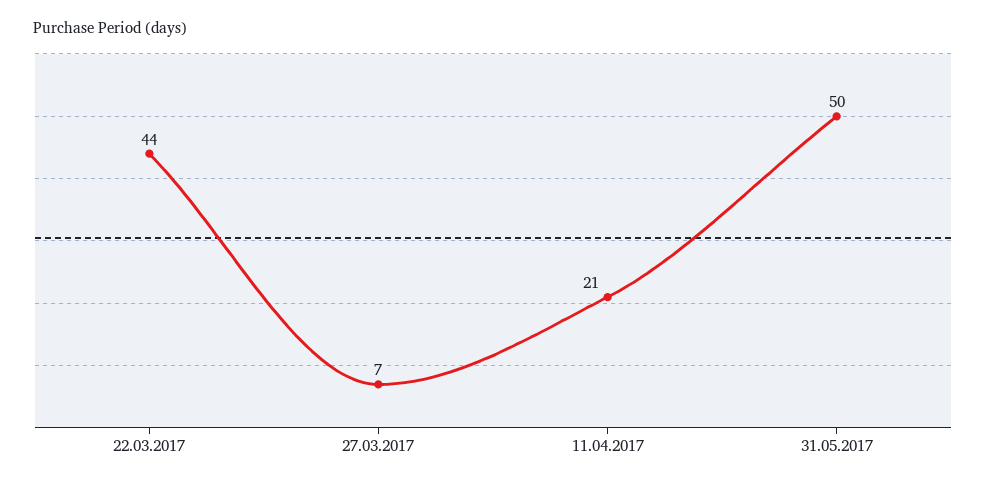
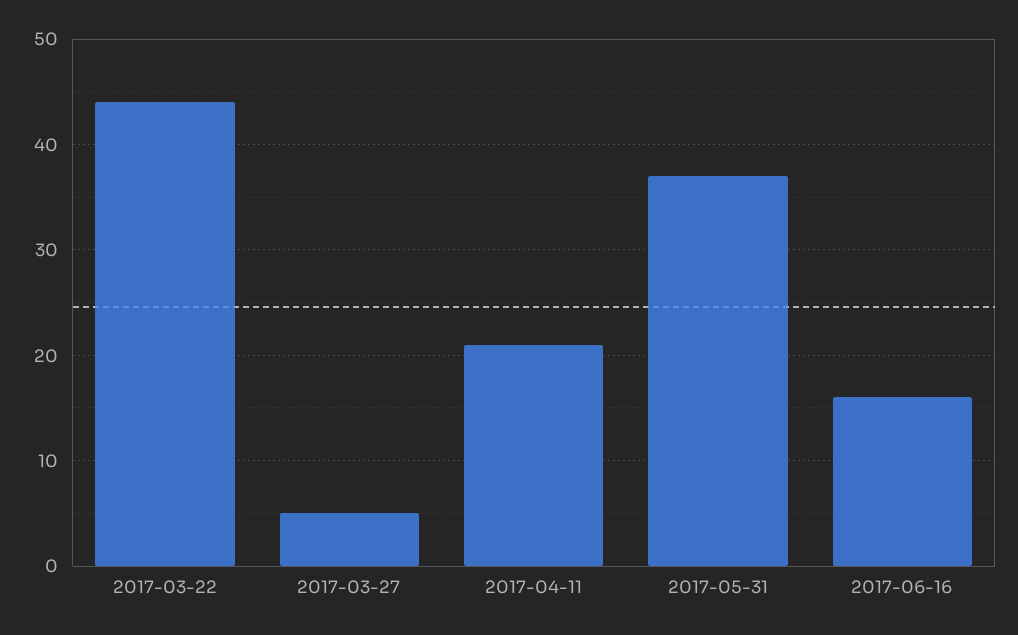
27.03.2017: 7 -> 5
31.05.2017: 50 -> 37
2017-06-16: none -> 16

